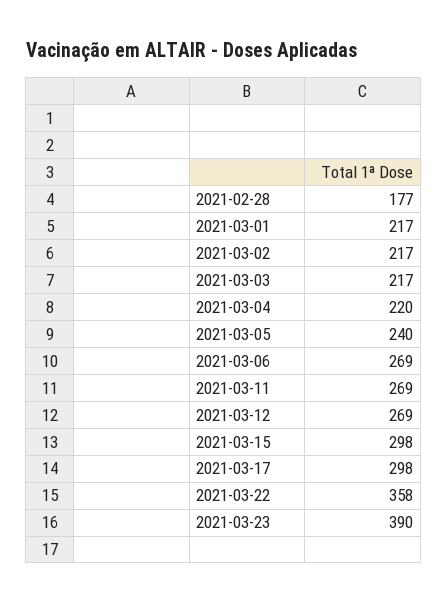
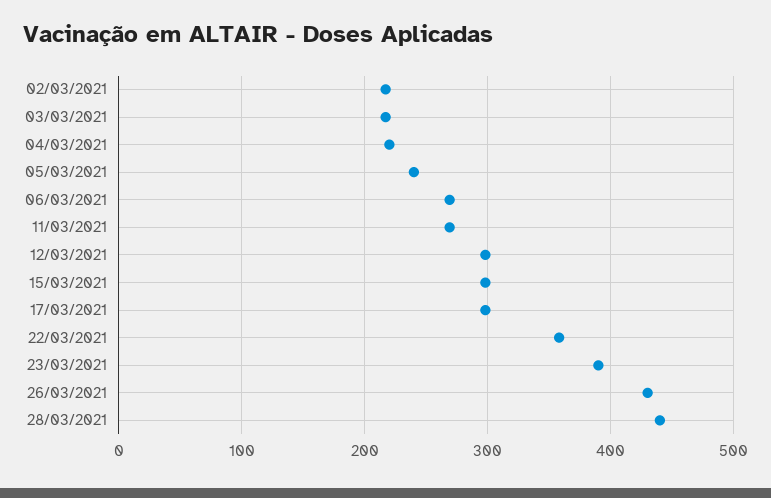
2021-02-28: 177 -> none
2021-03-01: 217 -> none
2021-03-12: 269 -> 300
26/03/2021: none -> 430
28/03/2021: none -> 440

